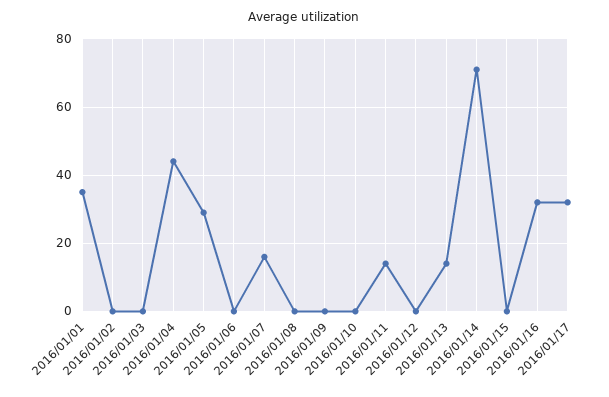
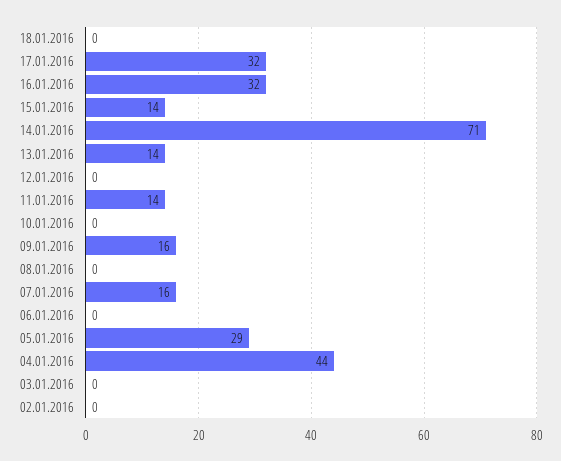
2016/01/01: 35 -> none
2016/01/09: 0 -> 16
2016/01/15: 0 -> 14
18.01.2016: none -> 0

